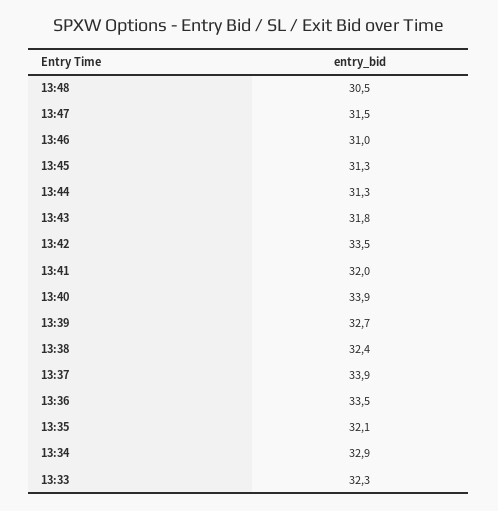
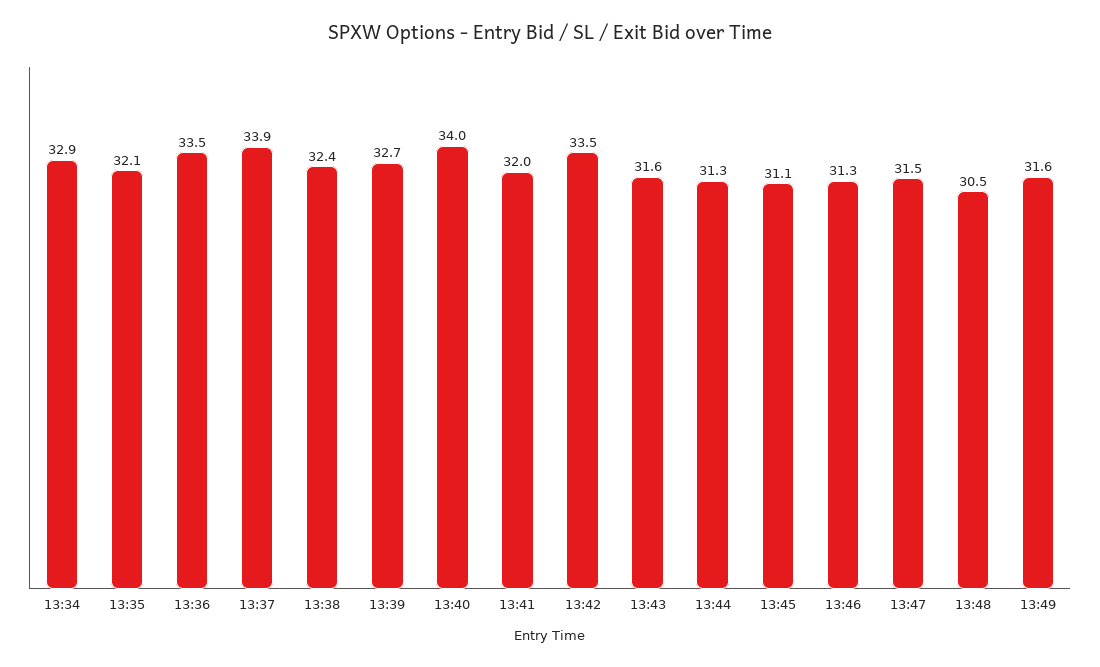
13:46: 31 -> 31.3
13:45: 31.3 -> 31.1
13:43: 31.8 -> 31.6
13:40: 33.9 -> 34
13:33: 32.3 -> none
13:49: none -> 31.6

